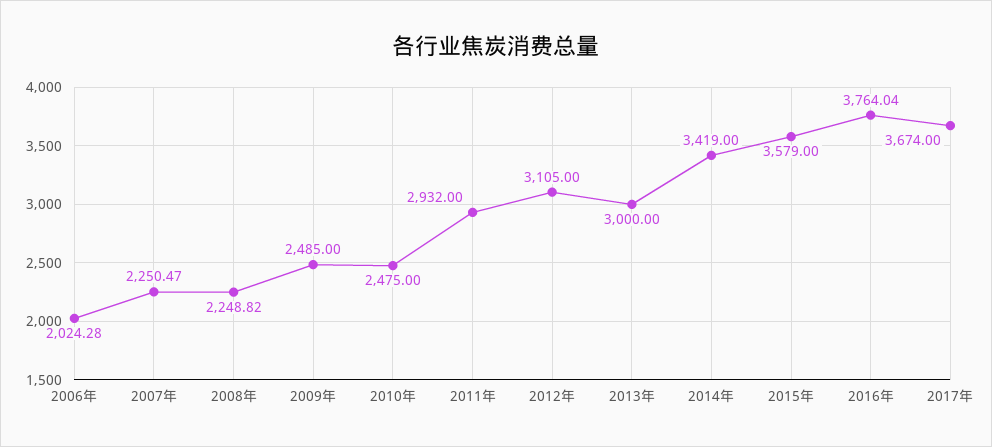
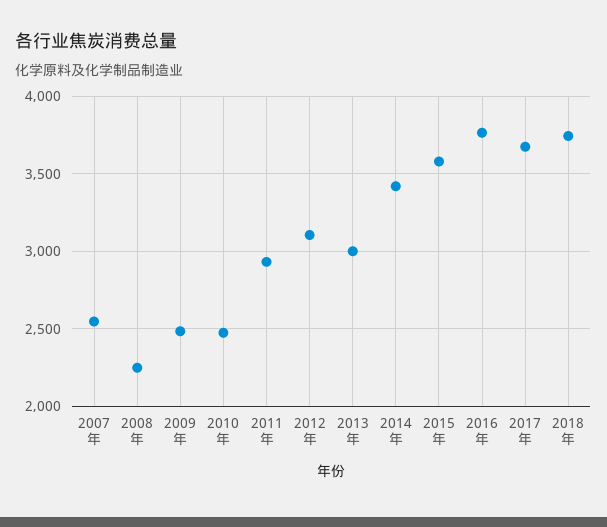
2006年: 2024.28 -> none
2007年: 2250.47 -> 2550
2018年: none -> 3750

